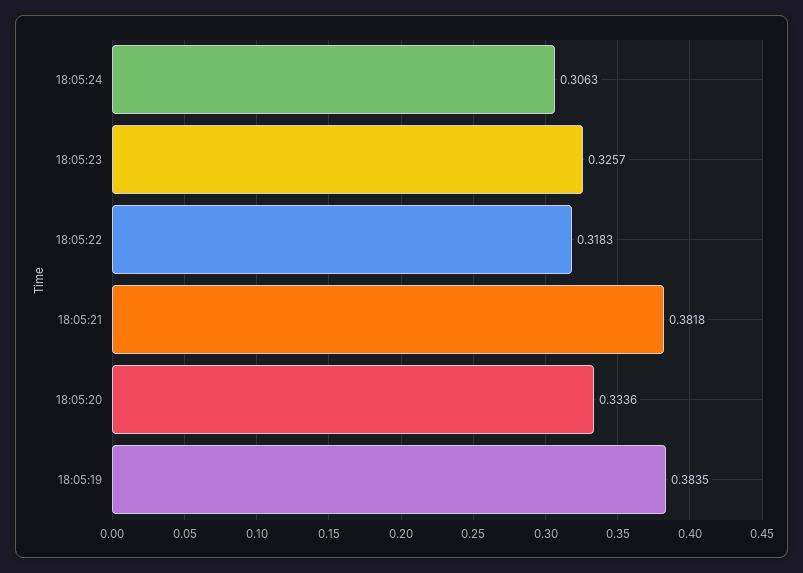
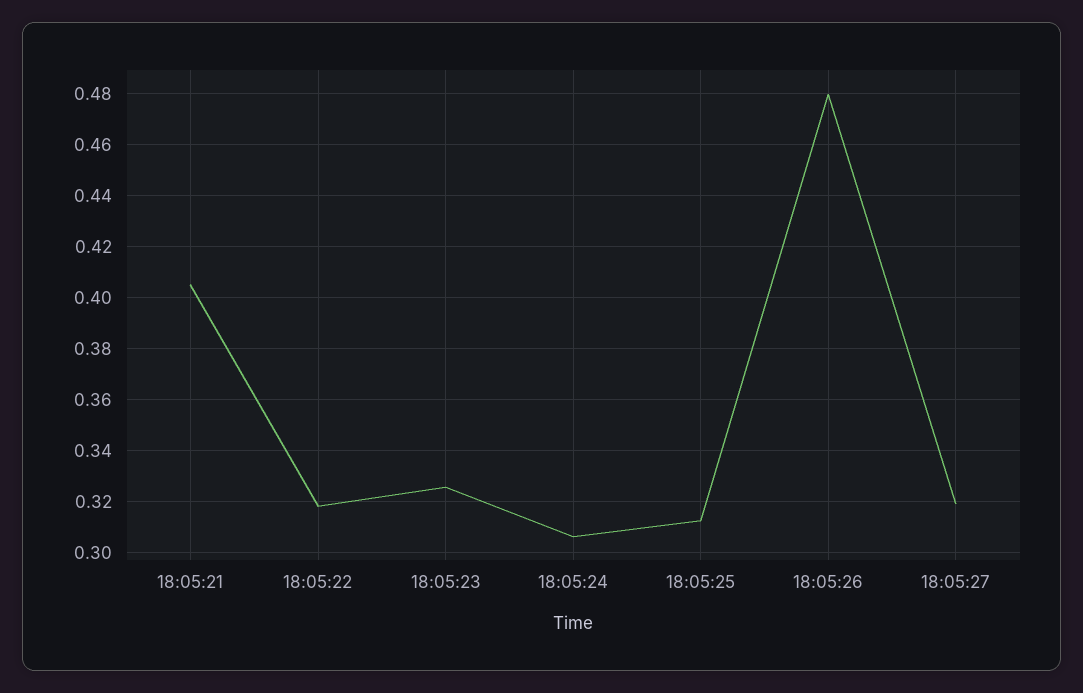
18:05:21: 0.3818 -> 0.405
18:05:20: 0.3336 -> none
18:05:19: 0.3835 -> none
18:05:25: none -> 0.3125
18:05:26: none -> 0.48
18:05:27: none -> 0.32

